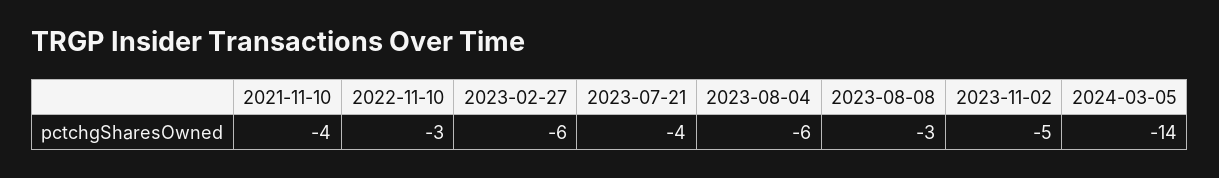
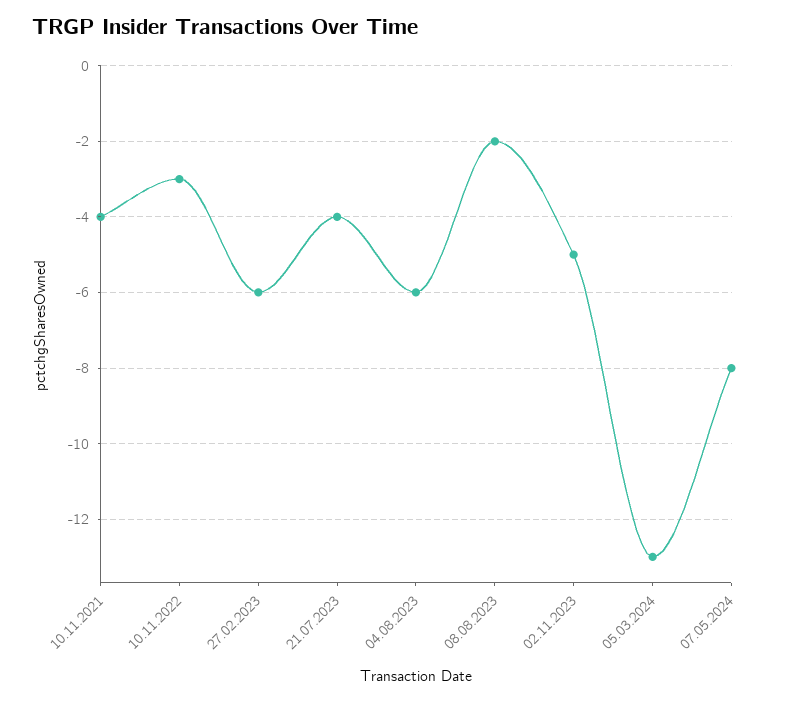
2023-08-08: -3 -> -2
2024-03-05: -14 -> -13
07.05.2024: none -> -8

